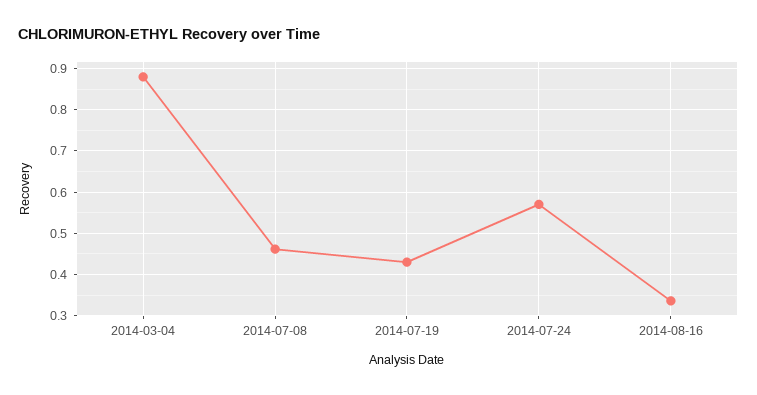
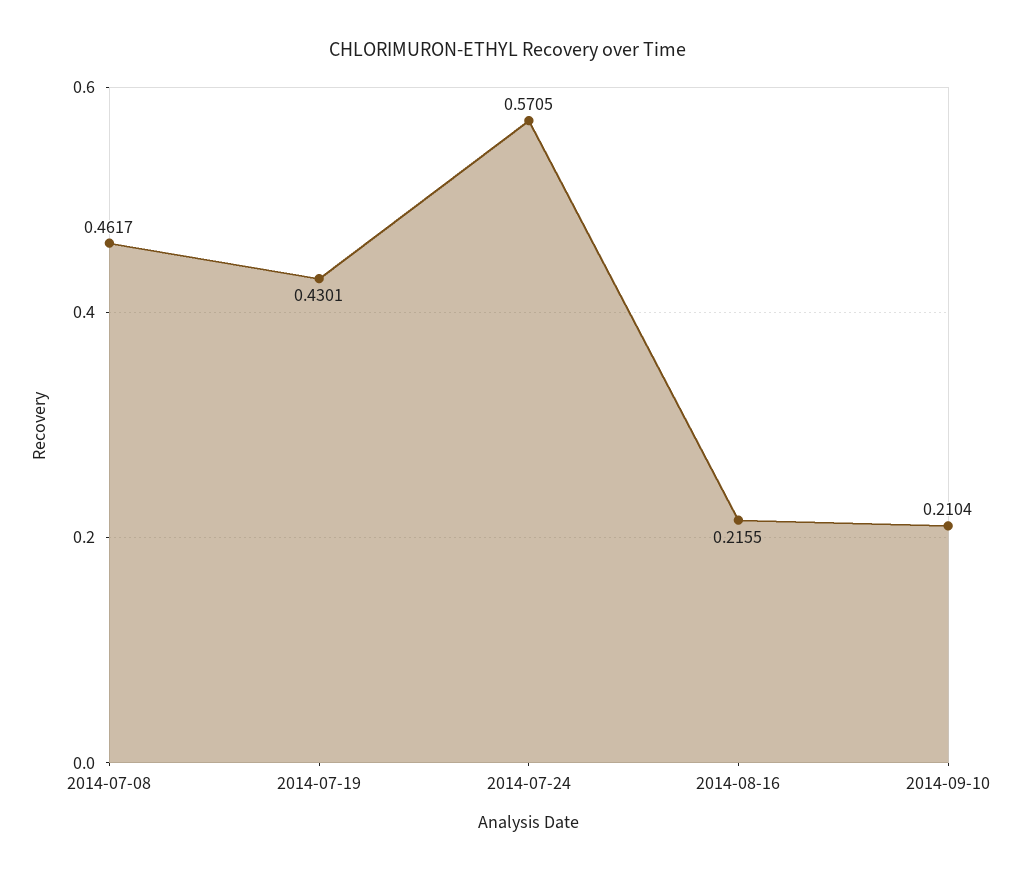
2014-03-04: 0.88 -> none
2014-08-16: 0.34 -> 0.2155
2014-09-10: none -> 0.2104

